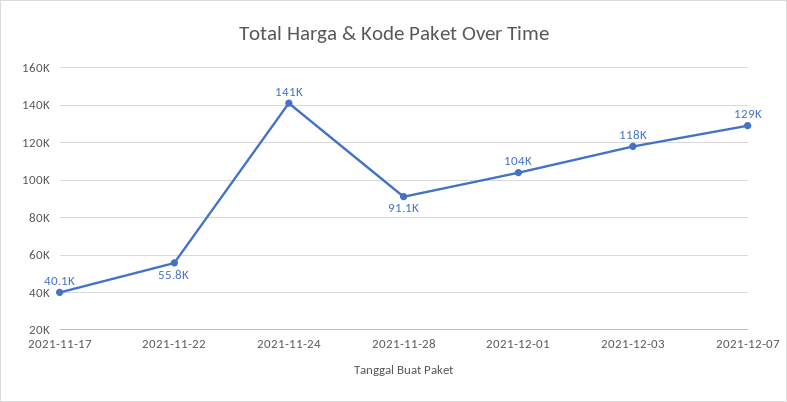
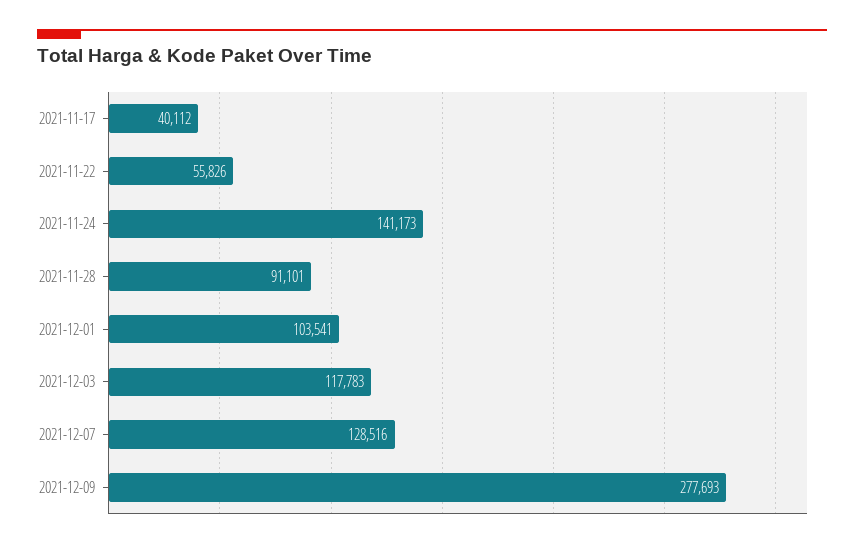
2021-12-09: none -> 277693

